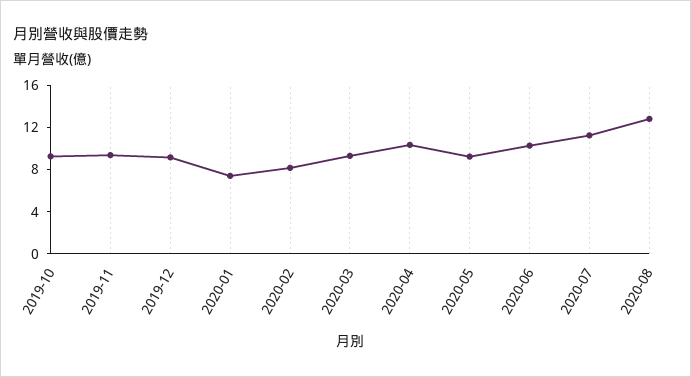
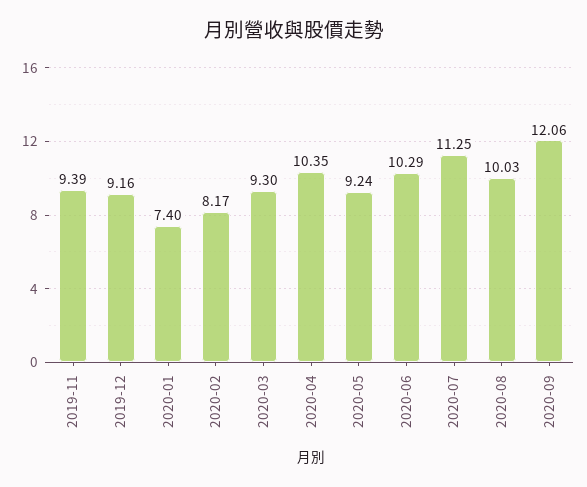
2019-10: 9 -> none
2020-08: 13 -> 10.03
2020-09: none -> 12.06

